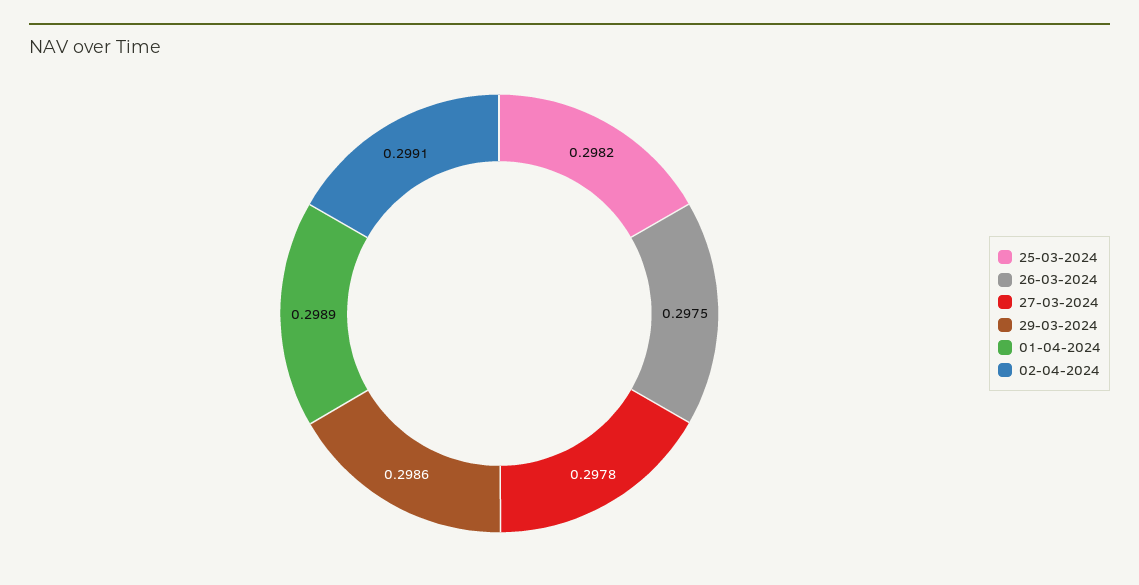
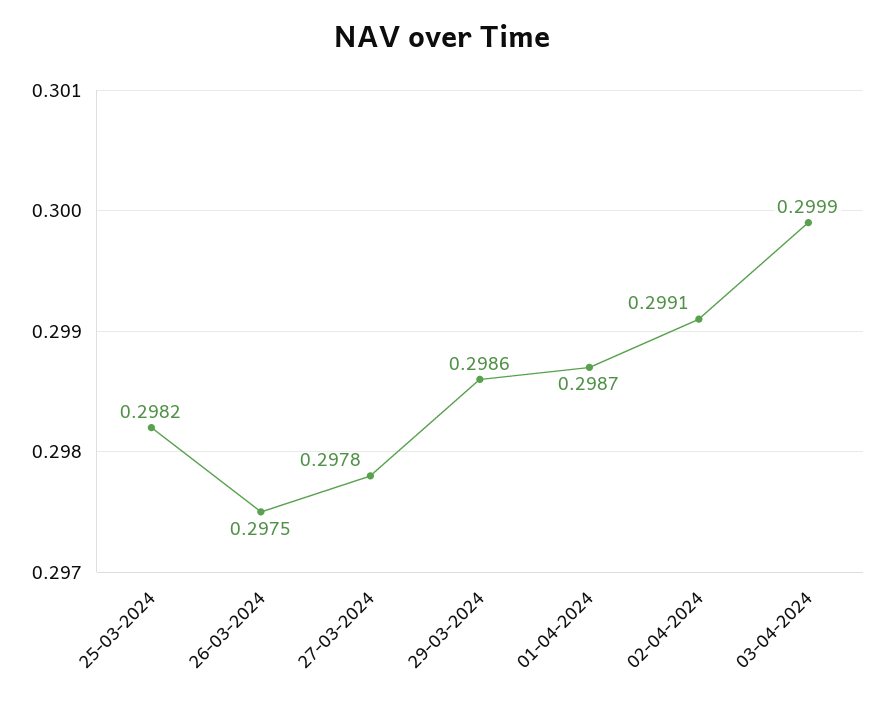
01-04-2024: 0.2989 -> 0.2987
03-04-2024: none -> 0.2999

